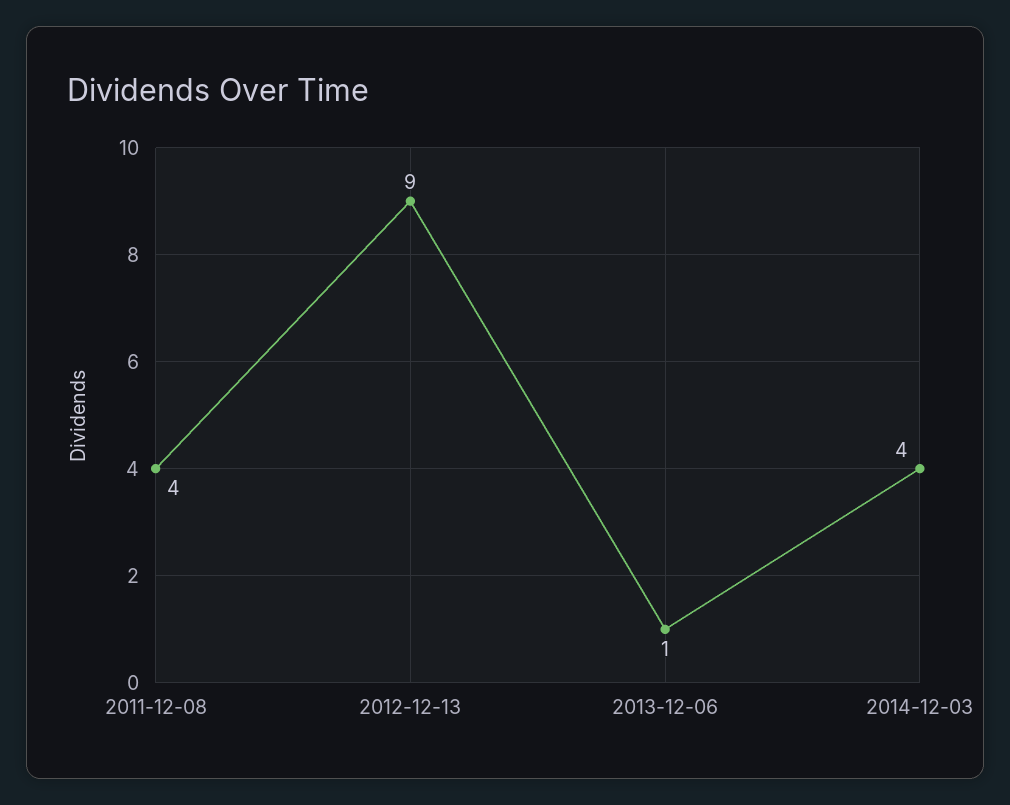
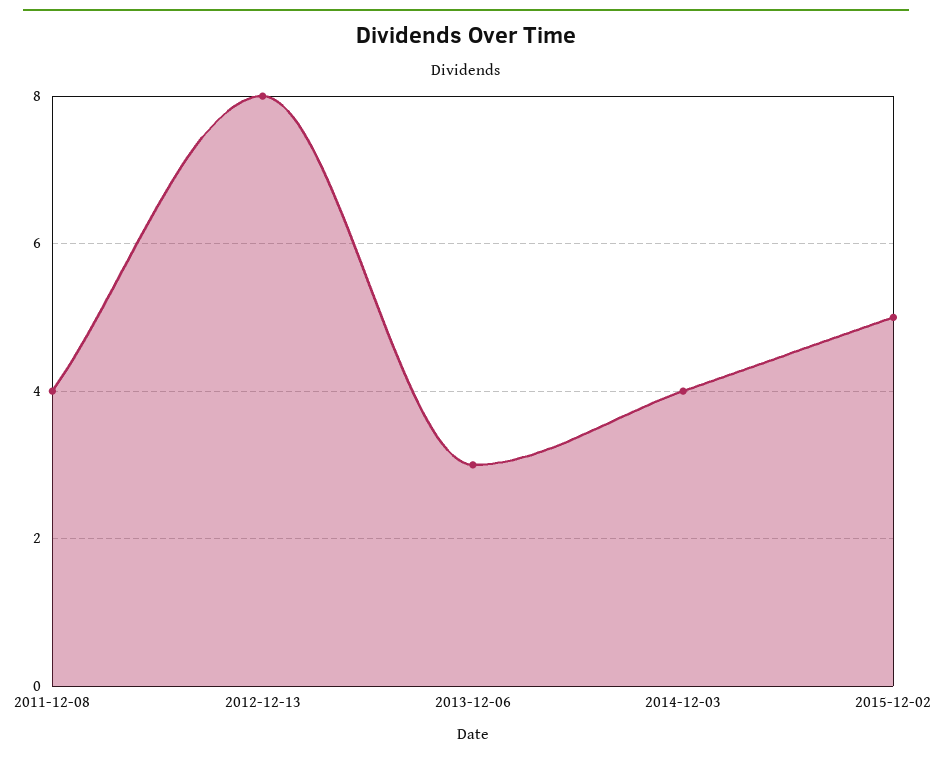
2012-12-13: 9 -> 8
2013-12-06: 1 -> 3
2015-12-02: none -> 5

